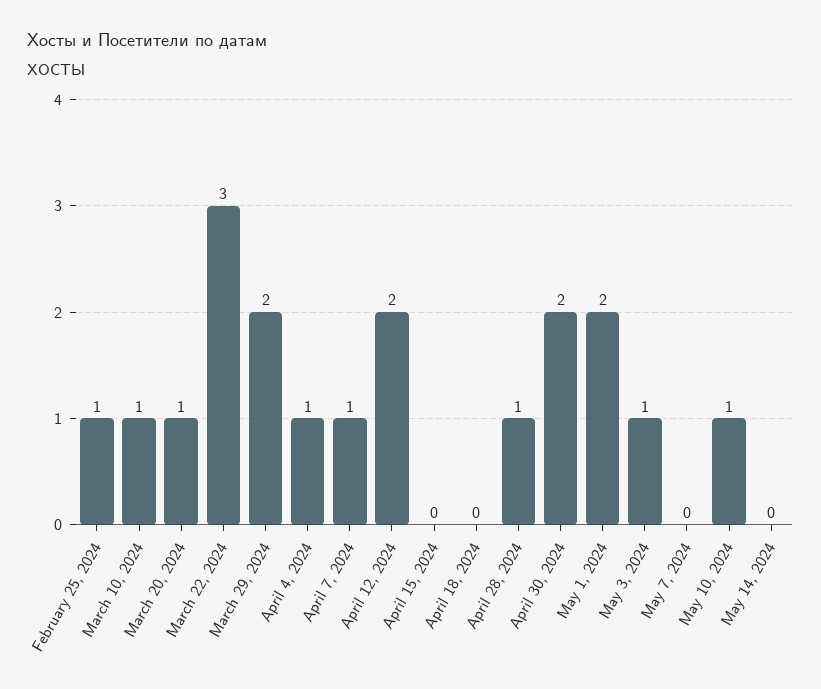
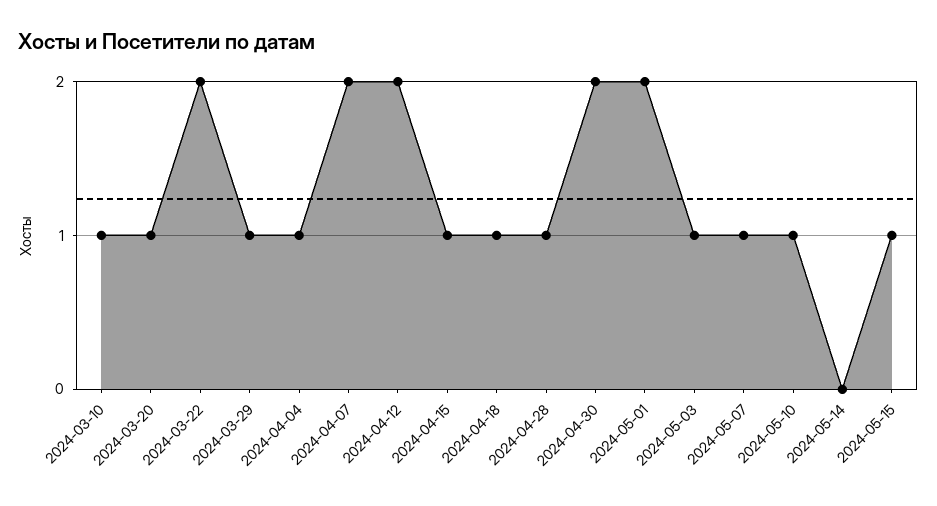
February 25, 2024: 1 -> none
March 22, 2024: 3 -> 2
March 29, 2024: 2 -> 1
April 7, 2024: 1 -> 2
April 15, 2024: 0 -> 1
April 18, 2024: 0 -> 1
May 7, 2024: 0 -> 1
2024-05-15: none -> 1

